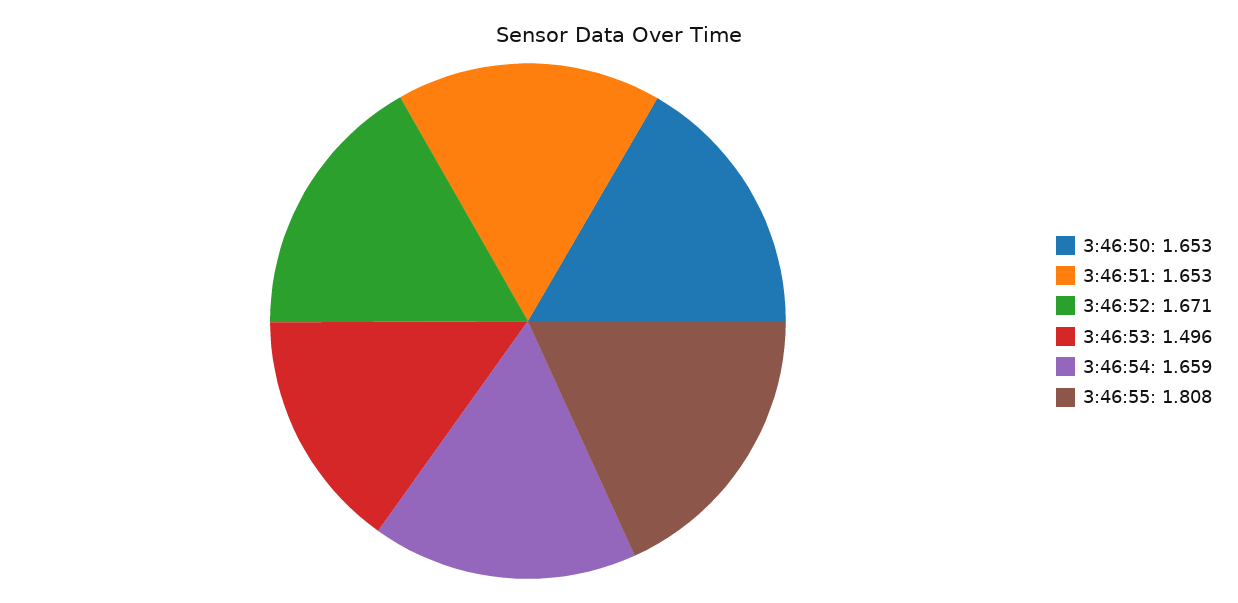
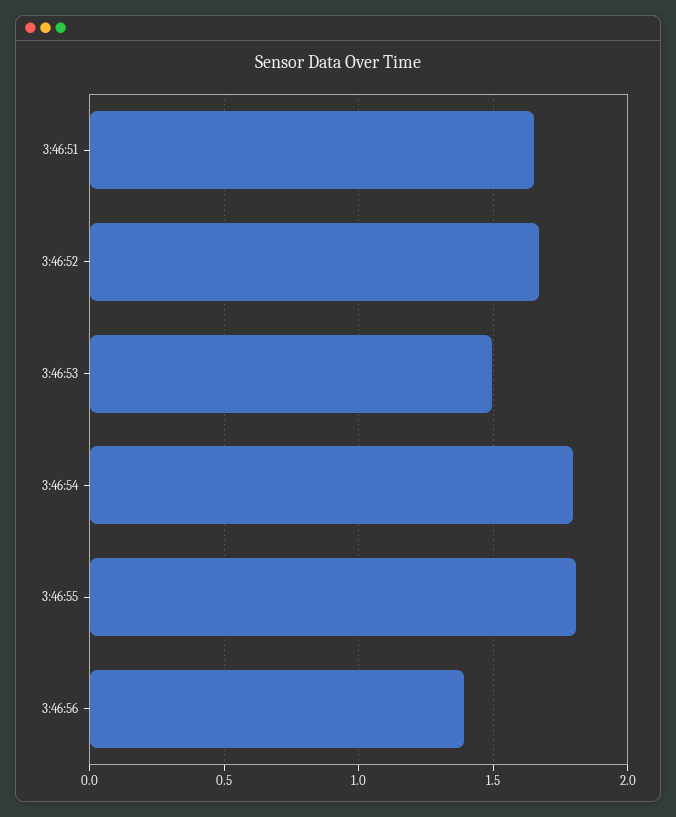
3:46:50: 1.653 -> none
3:46:54: 1.659 -> 1.8
3:46:56: none -> 1.4

